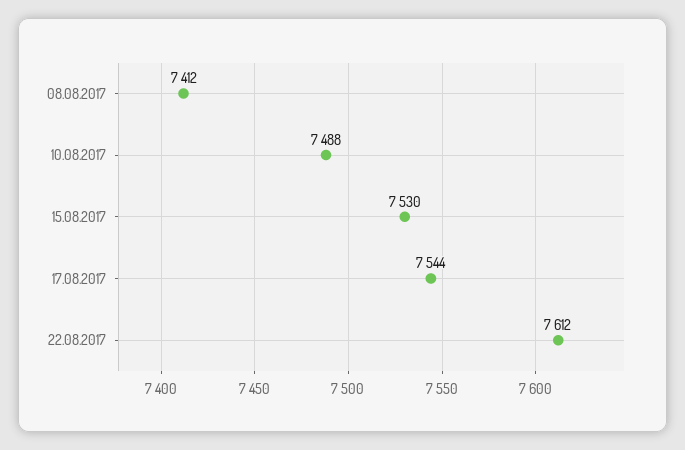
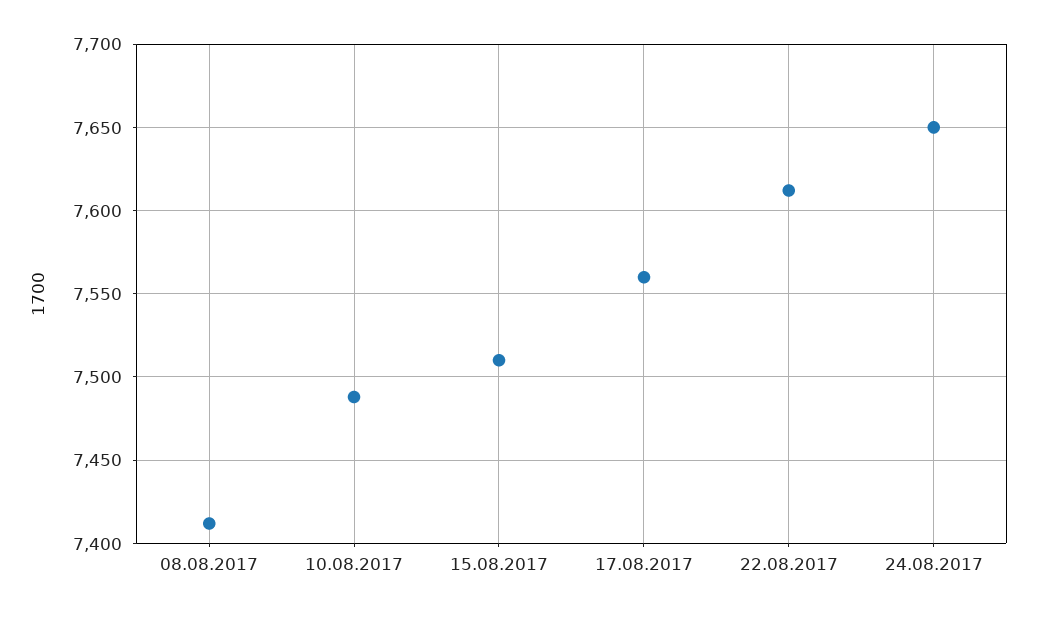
15.08.2017: 7530 -> 7510
17.08.2017: 7544 -> 7560
24.08.2017: none -> 7650

